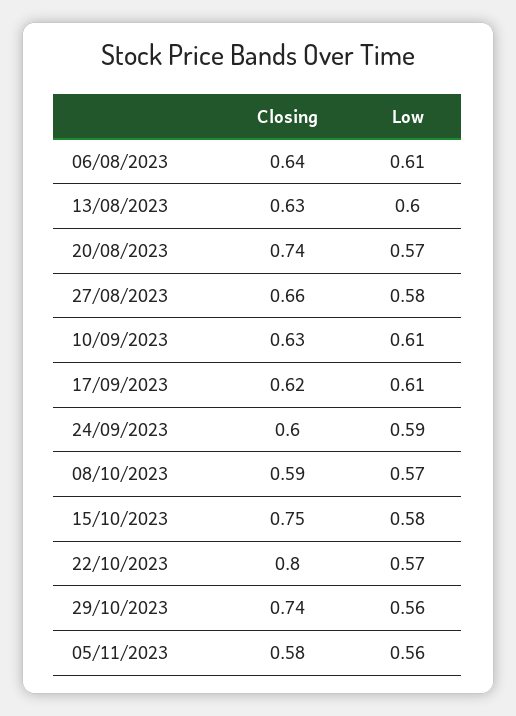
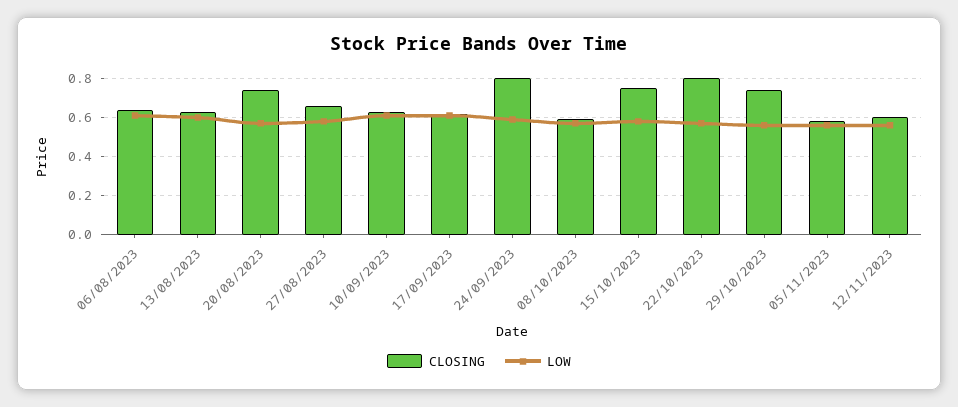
Closing, 24/09/2023: 0.6 -> 0.8
Closing, 12/11/2023: none -> 0.6
Low, 12/11/2023: none -> 0.55

